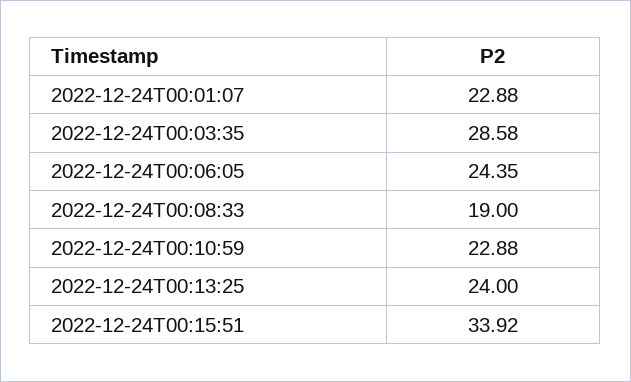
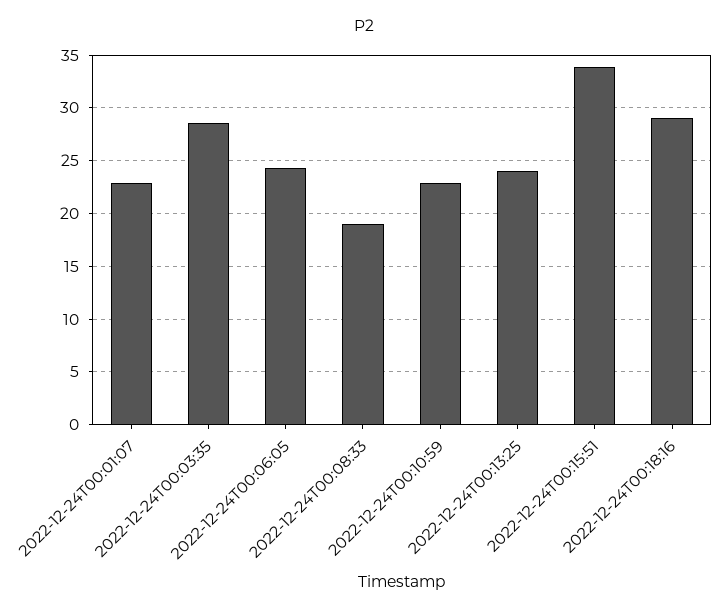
2022-12-24T00:18:16: none -> 29

